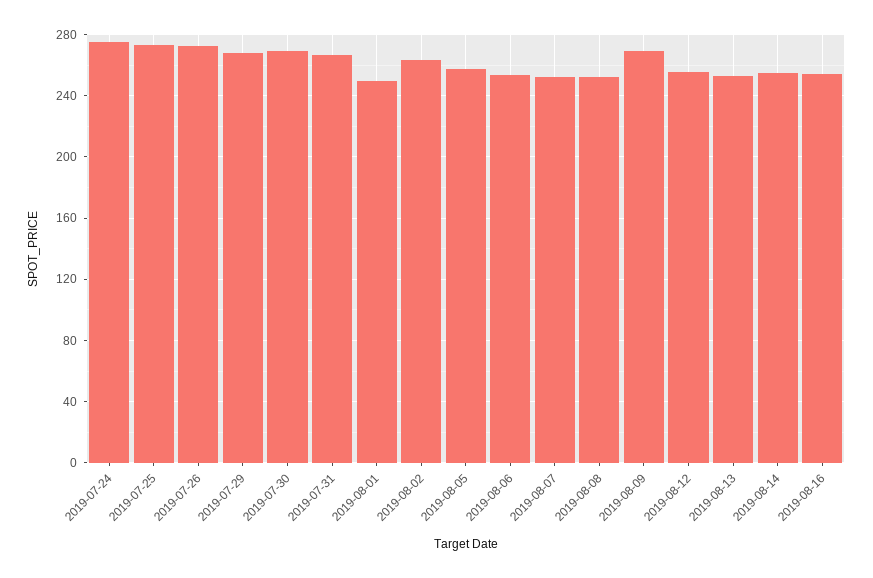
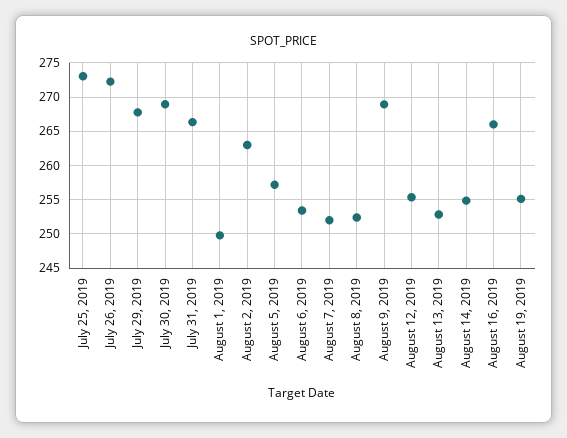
2019-07-24: 275 -> none
2019-08-16: 255 -> 266
August 19, 2019: none -> 255

